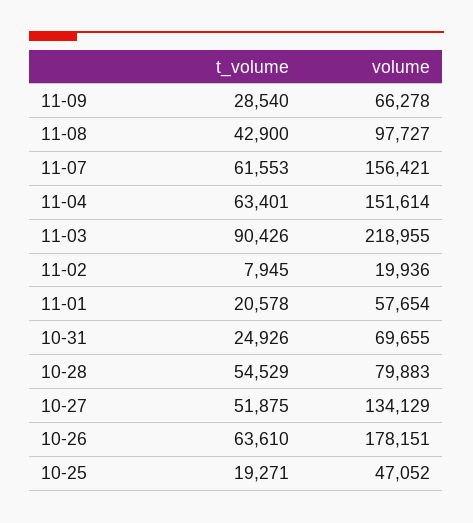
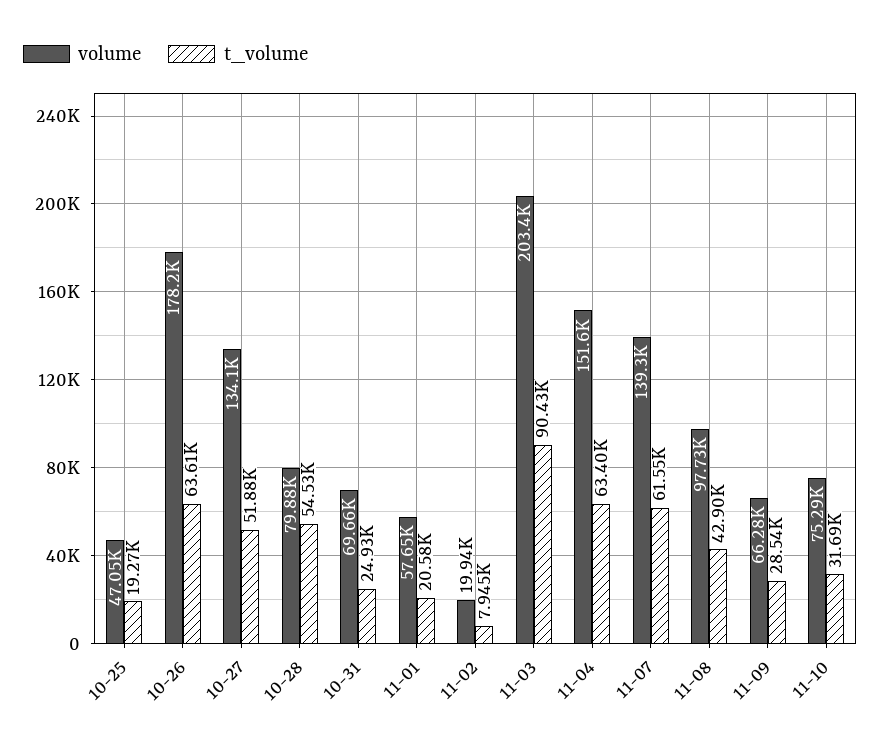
volume, 11-07: 156421 -> 139300
volume, 11-03: 218955 -> 203400
volume, 11-10: none -> 75290
t_volume, 11-10: none -> 31690

